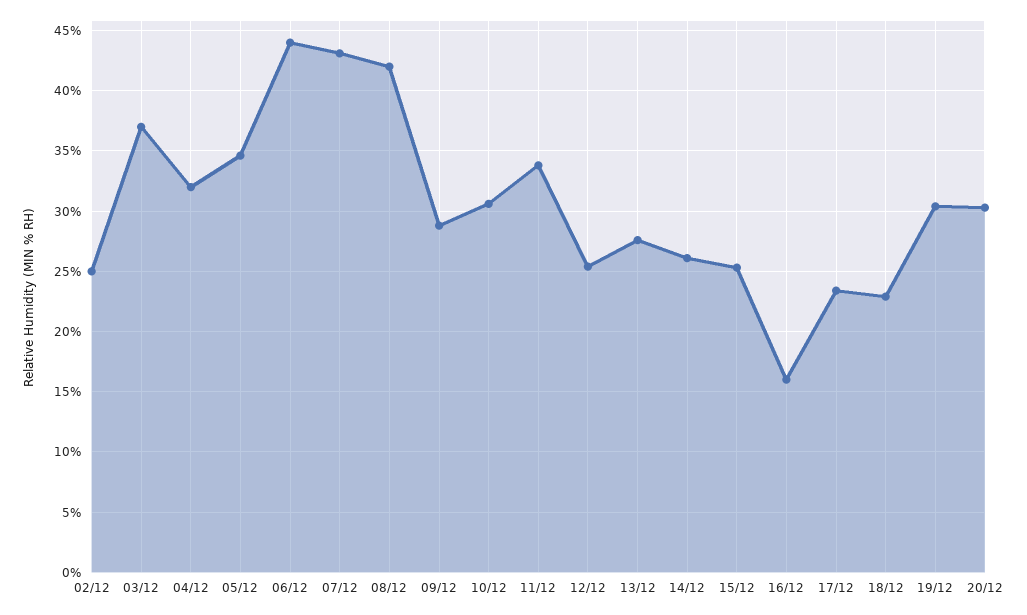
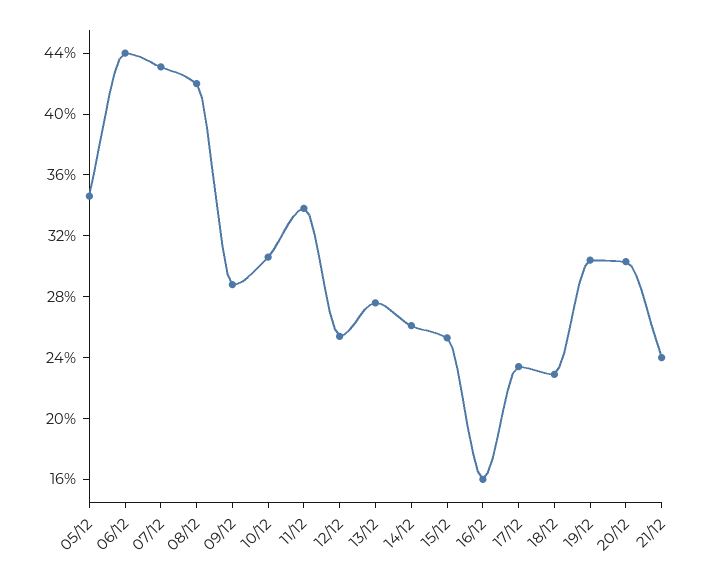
02/12: 25 -> none
03/12: 37 -> none
04/12: 32 -> none
21/12: none -> 24

